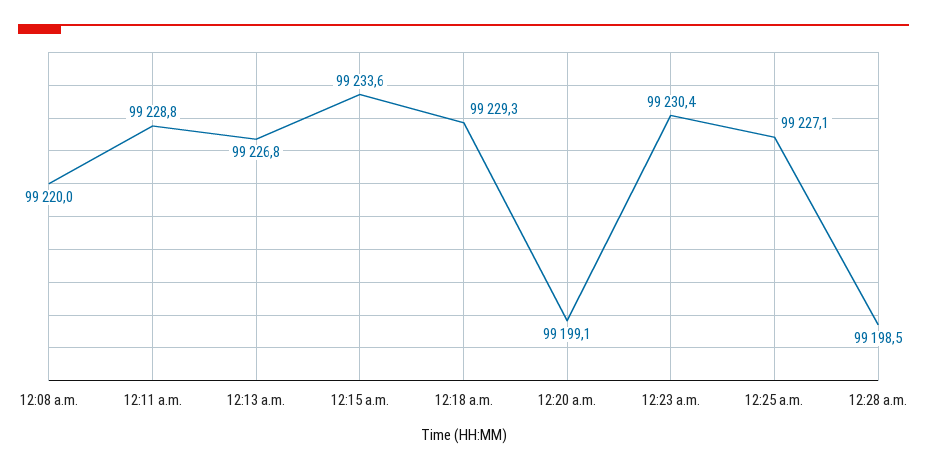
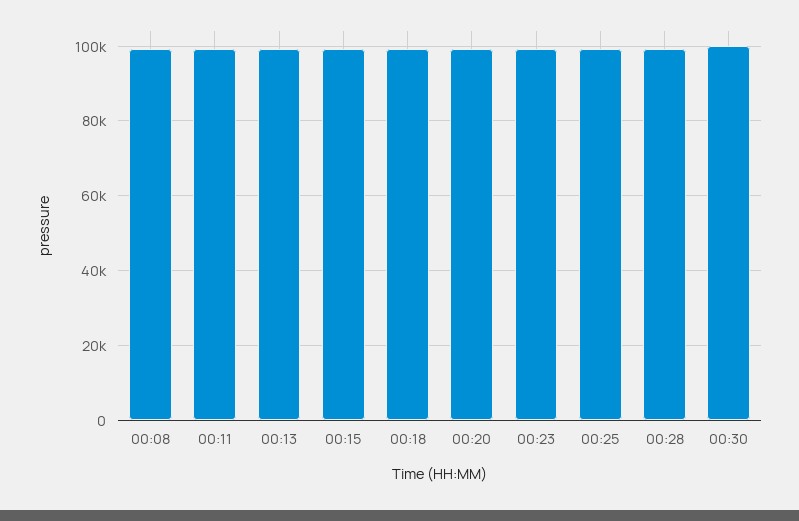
00:30: none -> 100000

